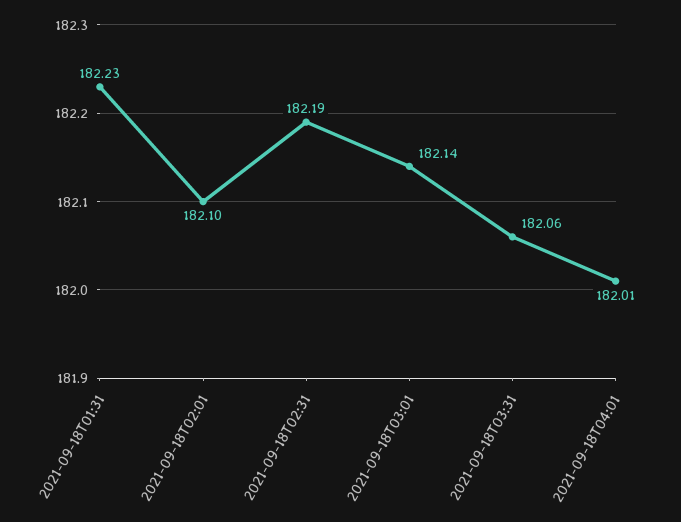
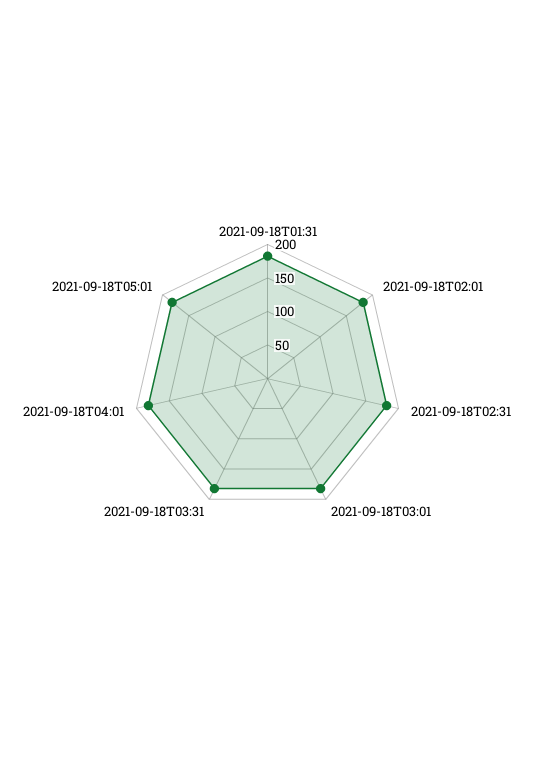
2021-09-18T05:01: none -> 175

